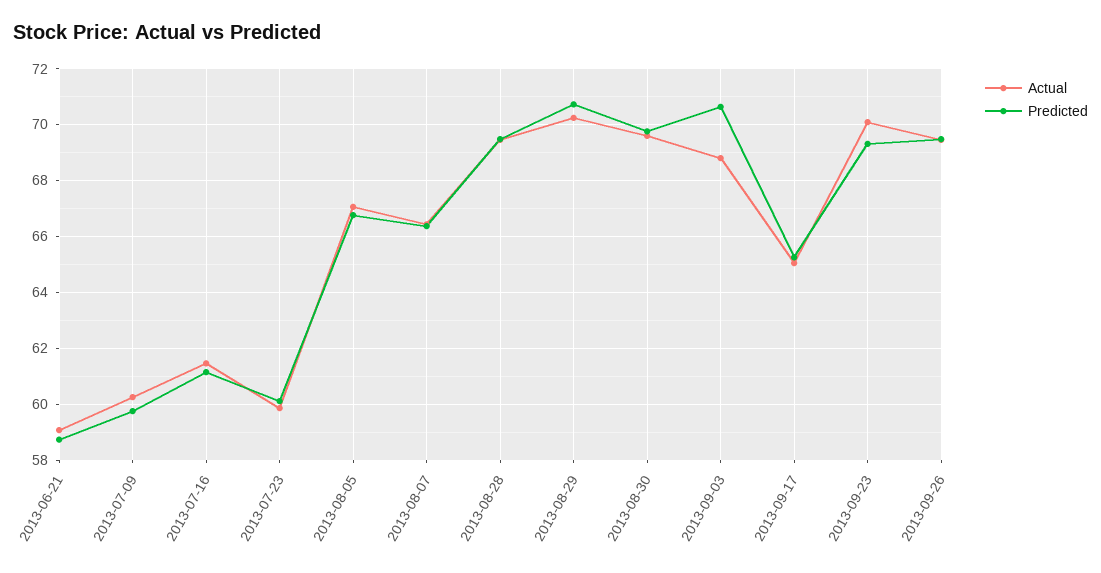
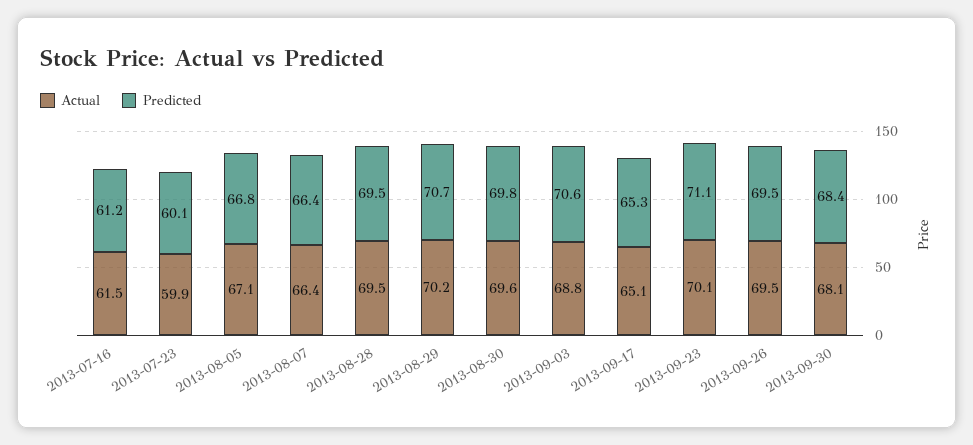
Actual, 2013-06-21: 59 -> none
Predicted, 2013-06-21: 58.75 -> none
Actual, 2013-07-09: 60.25 -> none
Predicted, 2013-07-09: 59.75 -> none
Predicted, 2013-09-23: 69.25 -> 71.1
Actual, 2013-09-30: none -> 68.1
Predicted, 2013-09-30: none -> 68.4

